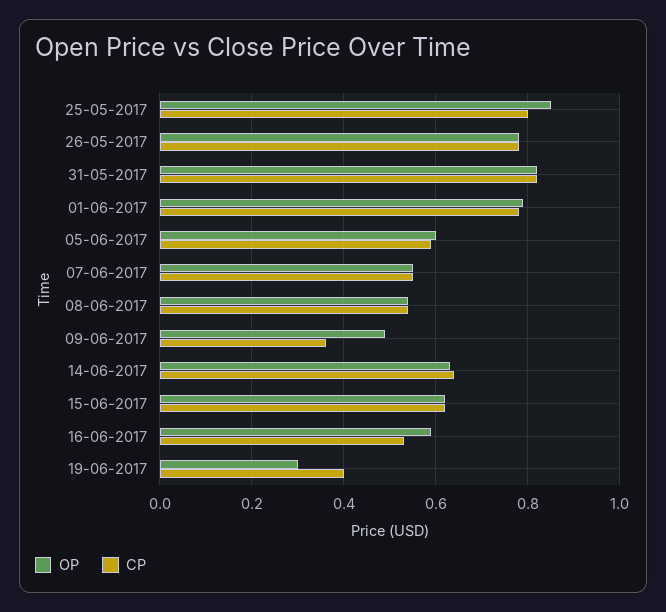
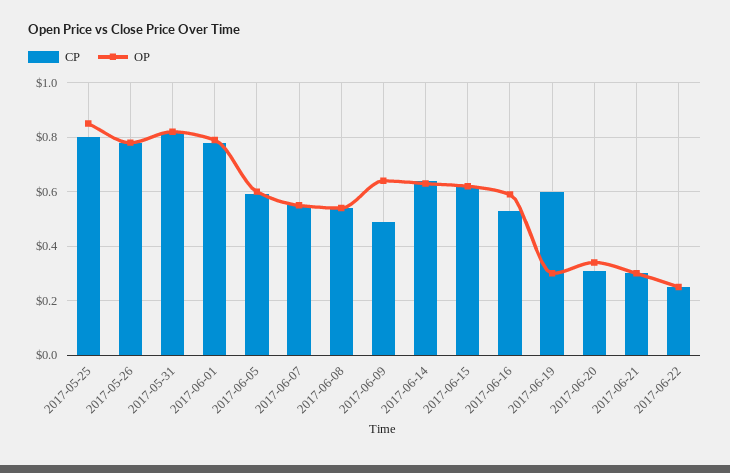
OP, 09-06-2017: 0.5 -> 0.65
CP, 09-06-2017: 0.35 -> 0.5
CP, 19-06-2017: 0.4 -> 0.6
CP, 2017-06-20: none -> 0.3
OP, 2017-06-20: none -> 0.35
CP, 2017-06-21: none -> 0.3
OP, 2017-06-21: none -> 0.3
CP, 2017-06-22: none -> 0.25
OP, 2017-06-22: none -> 0.25

